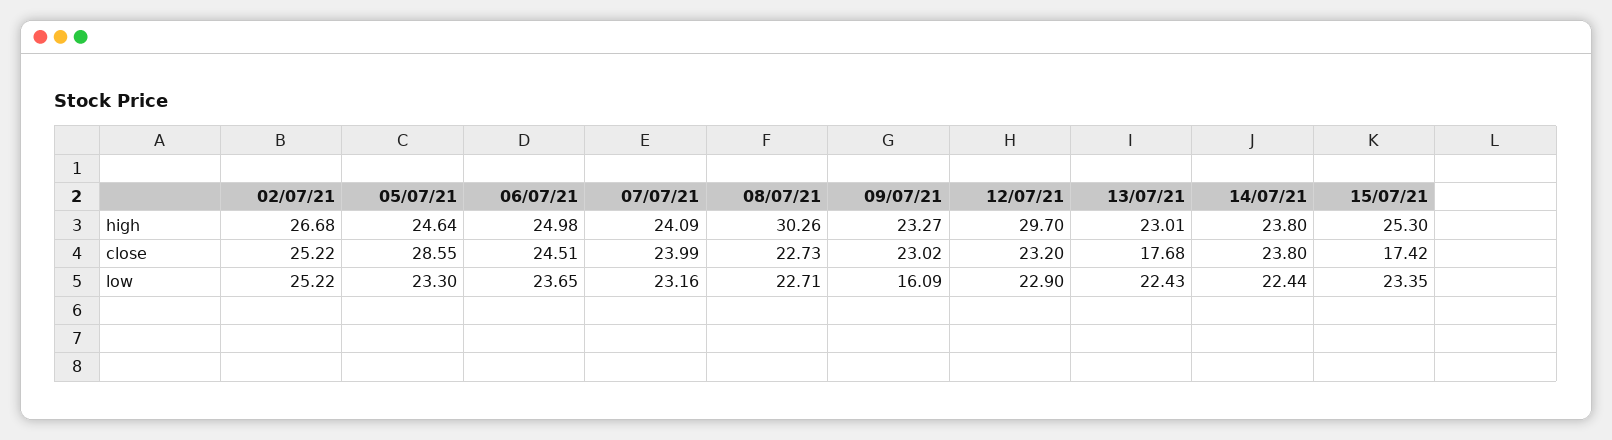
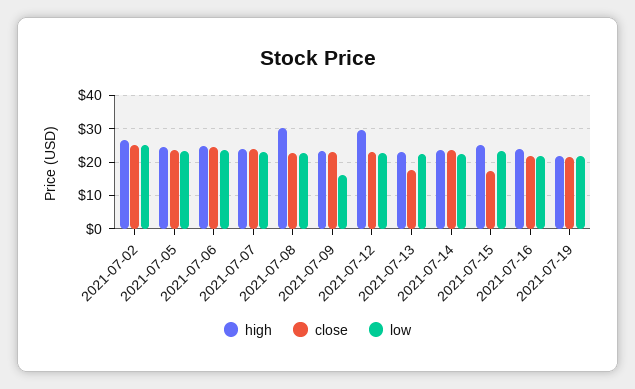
close, 05/07/21: 28.55 -> 24
high, 2021-07-16: none -> 24
close, 2021-07-16: none -> 22
low, 2021-07-16: none -> 22
high, 2021-07-19: none -> 22
close, 2021-07-19: none -> 22
low, 2021-07-19: none -> 22

